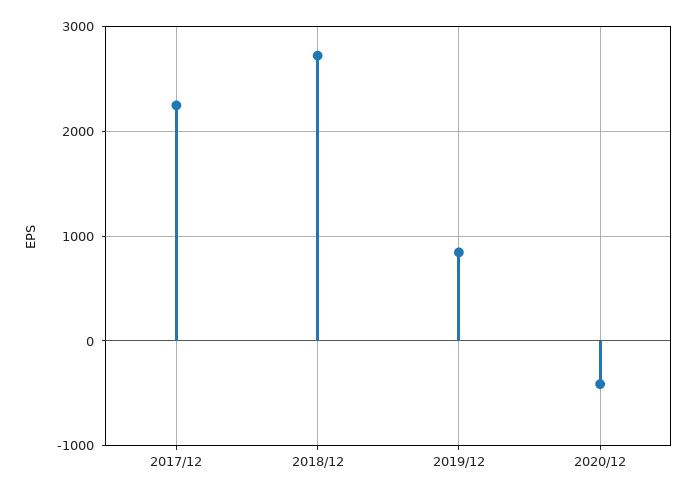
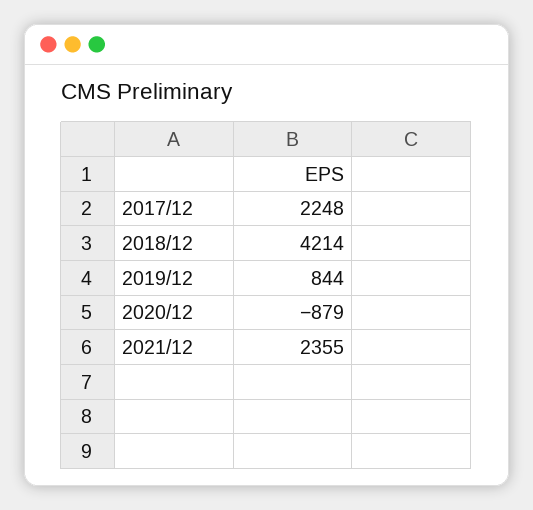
2018/12: 2700 -> 4214
2020/12: -400 -> -879
2021/12: none -> 2355

